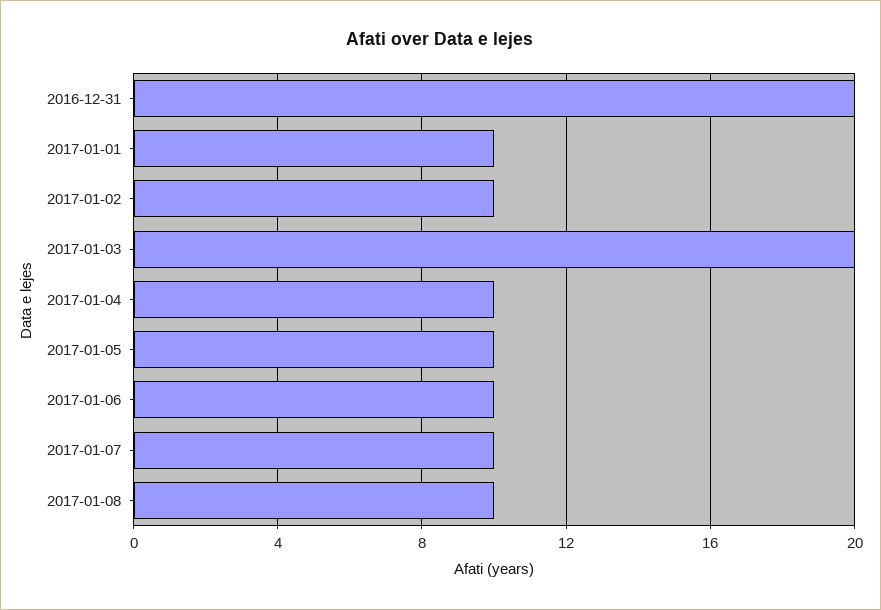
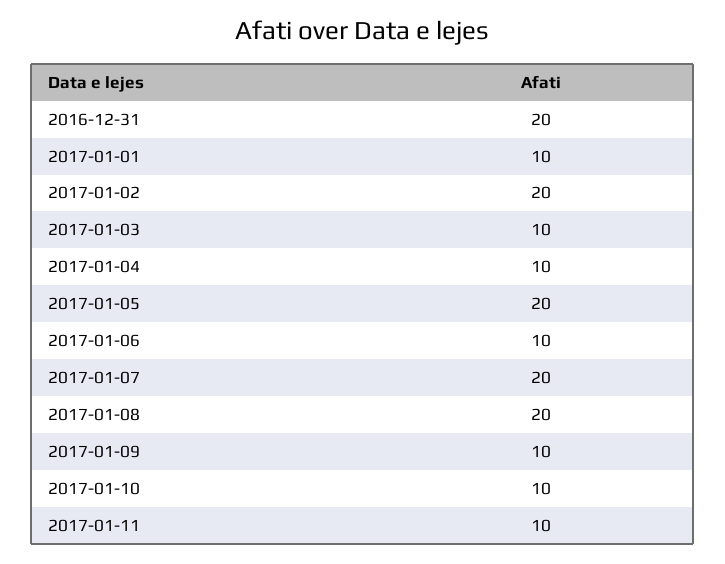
2017-01-02: 10 -> 20
2017-01-03: 20 -> 10
2017-01-05: 10 -> 20
2017-01-07: 10 -> 20
2017-01-08: 10 -> 20
2017-01-09: none -> 10
2017-01-10: none -> 10
2017-01-11: none -> 10

